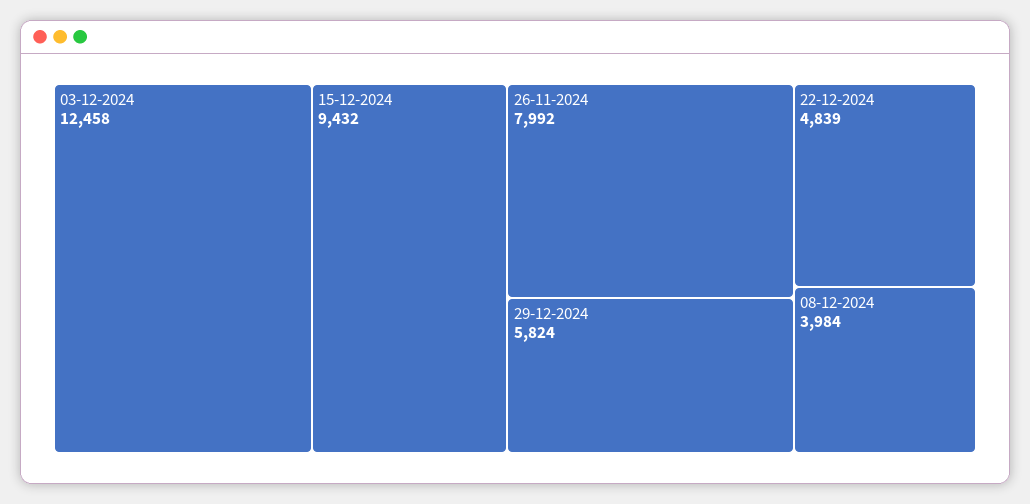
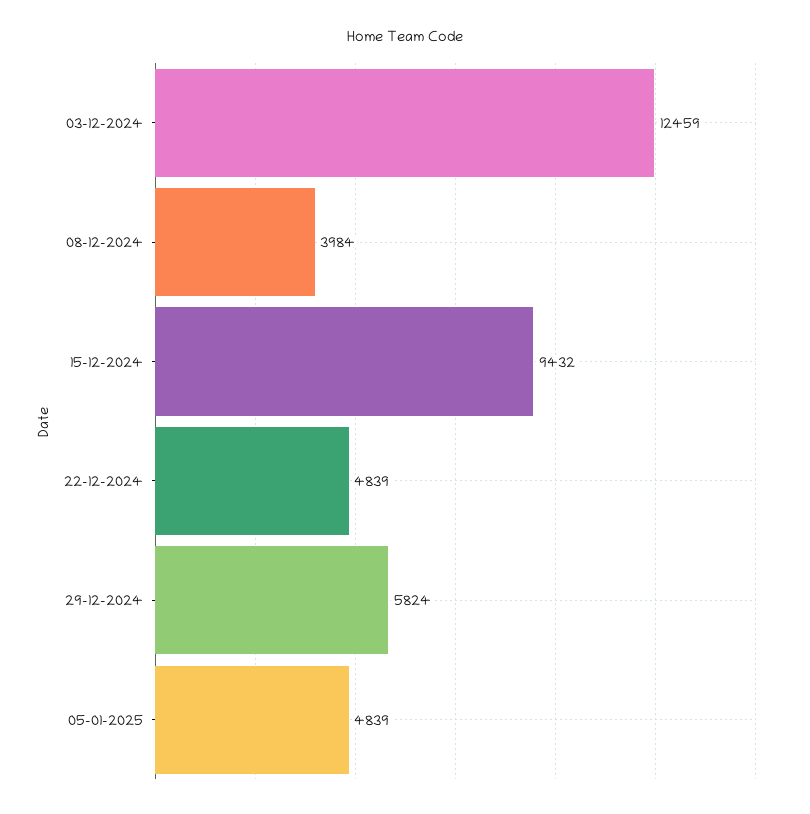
03-12-2024: 12458 -> 12459
26-11-2024: 7992 -> none
05-01-2025: none -> 4839

